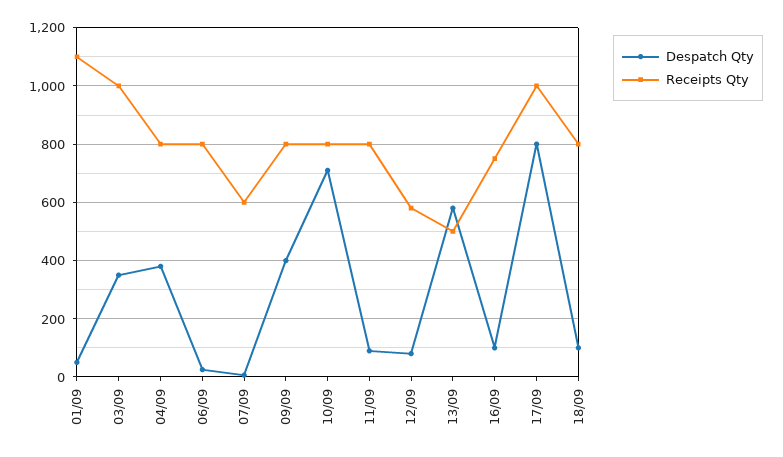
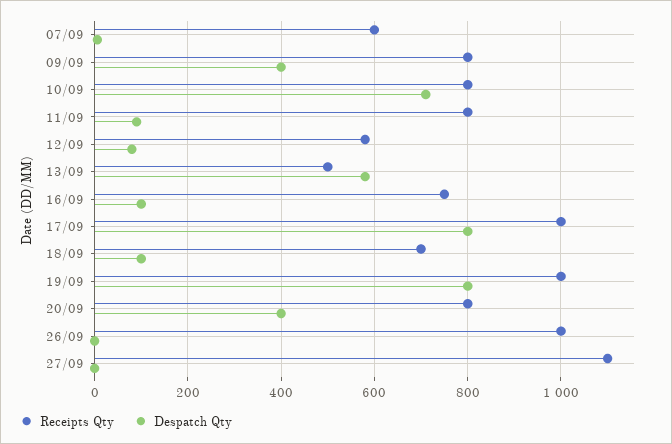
Despatch Qty, 01/09: 50 -> none
Receipts Qty, 01/09: 1100 -> none
Despatch Qty, 03/09: 350 -> none
Receipts Qty, 03/09: 1000 -> none
Despatch Qty, 04/09: 375 -> none
Receipts Qty, 04/09: 800 -> none
Despatch Qty, 06/09: 25 -> none
Receipts Qty, 06/09: 800 -> none
Receipts Qty, 18/09: 800 -> 700
Receipts Qty, 19/09: none -> 1000
Despatch Qty, 19/09: none -> 800
Receipts Qty, 20/09: none -> 800
Despatch Qty, 20/09: none -> 400
Receipts Qty, 26/09: none -> 1000
Despatch Qty, 26/09: none -> 0
Receipts Qty, 27/09: none -> 1100
Despatch Qty, 27/09: none -> 0

